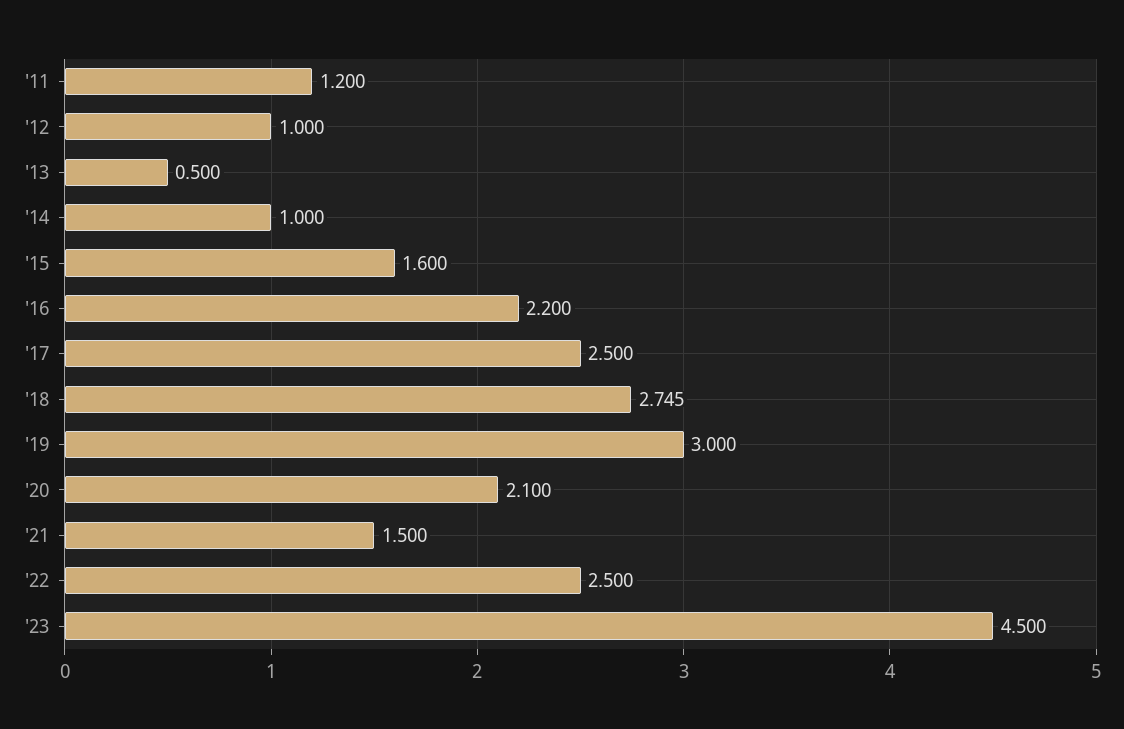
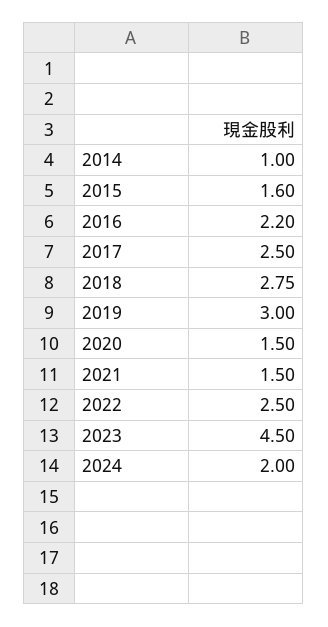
'11: 1.2 -> none
'12: 1 -> none
'13: 0.5 -> none
'20: 2.1 -> 1.5
2024: none -> 2

